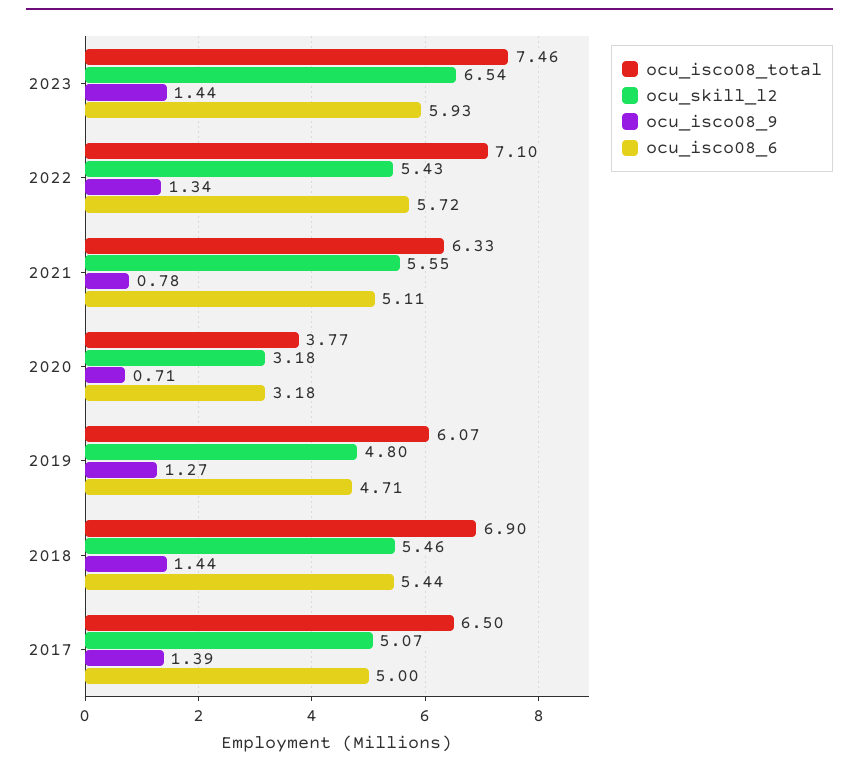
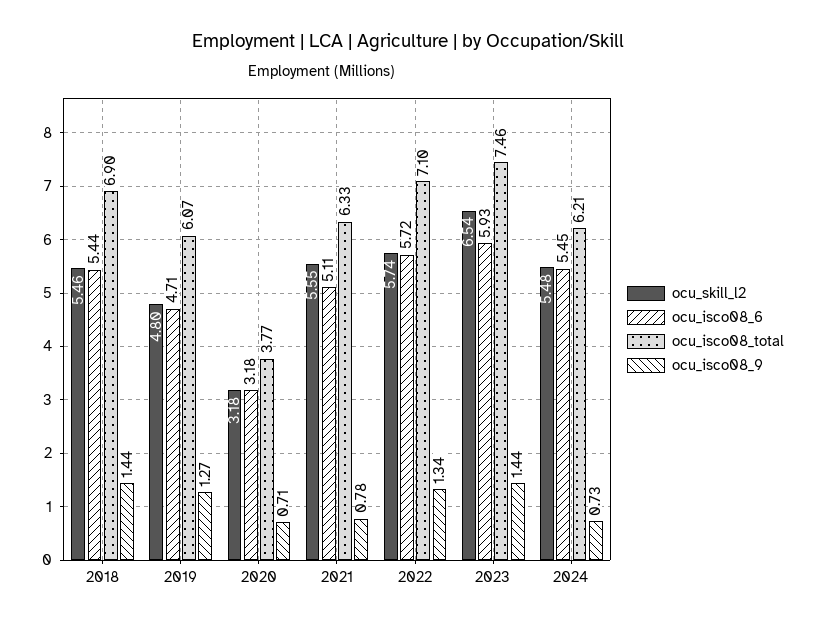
ocu_skill_l2, 2022: 5.43 -> 5.74
ocu_isco08_total, 2017: 6.5 -> none
ocu_skill_l2, 2017: 5.07 -> none
ocu_isco08_9, 2017: 1.39 -> none
ocu_isco08_6, 2017: 5 -> none
ocu_skill_l2, 2024: none -> 5.48
ocu_isco08_6, 2024: none -> 5.45
ocu_isco08_total, 2024: none -> 6.21
ocu_isco08_9, 2024: none -> 0.73

